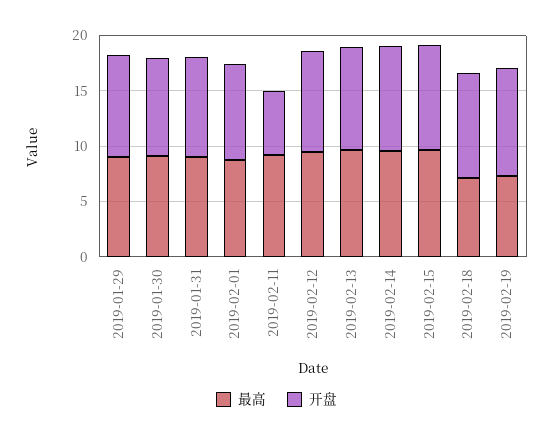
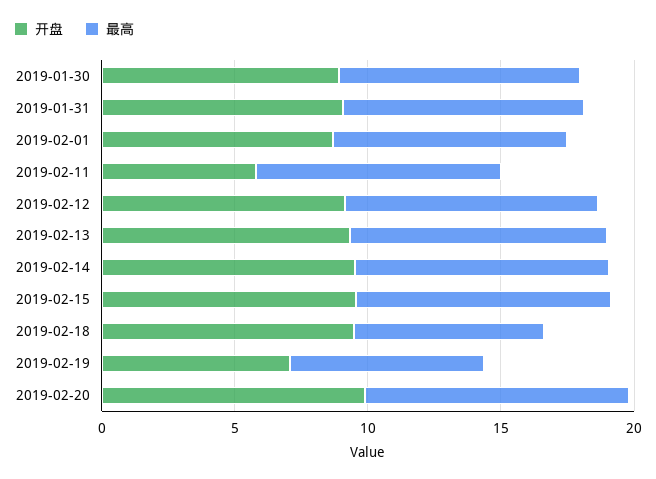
最高, 2019-01-29: 9 -> none
开盘, 2019-01-29: 9 -> none
开盘, 2019-02-19: 10 -> 7
开盘, 2019-02-20: none -> 10
最高, 2019-02-20: none -> 10

